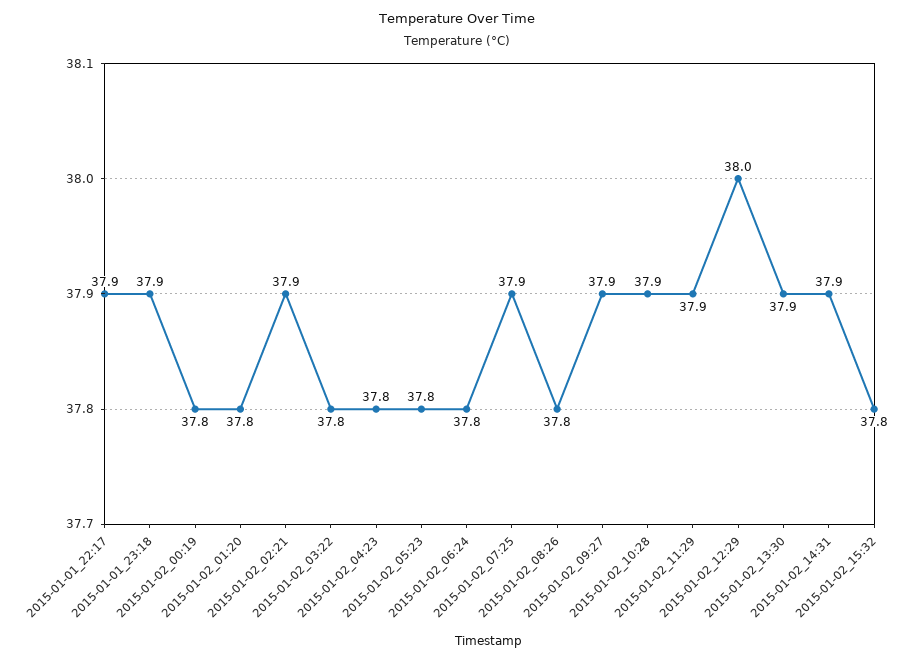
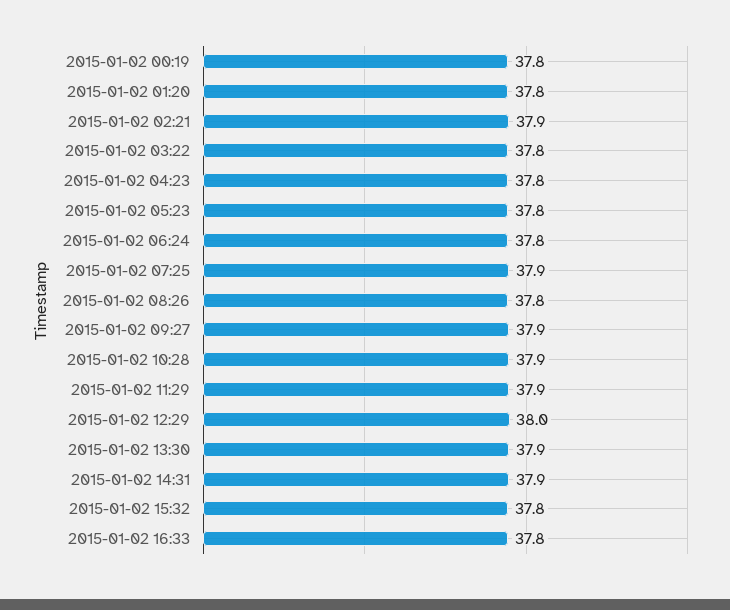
2015-01-01_22:17: 37.9 -> none
2015-01-01_23:18: 37.9 -> none
2015-01-02 16:33: none -> 37.8

